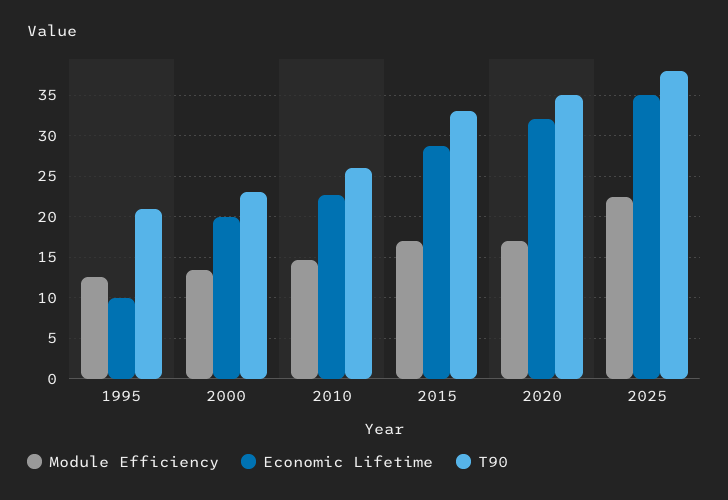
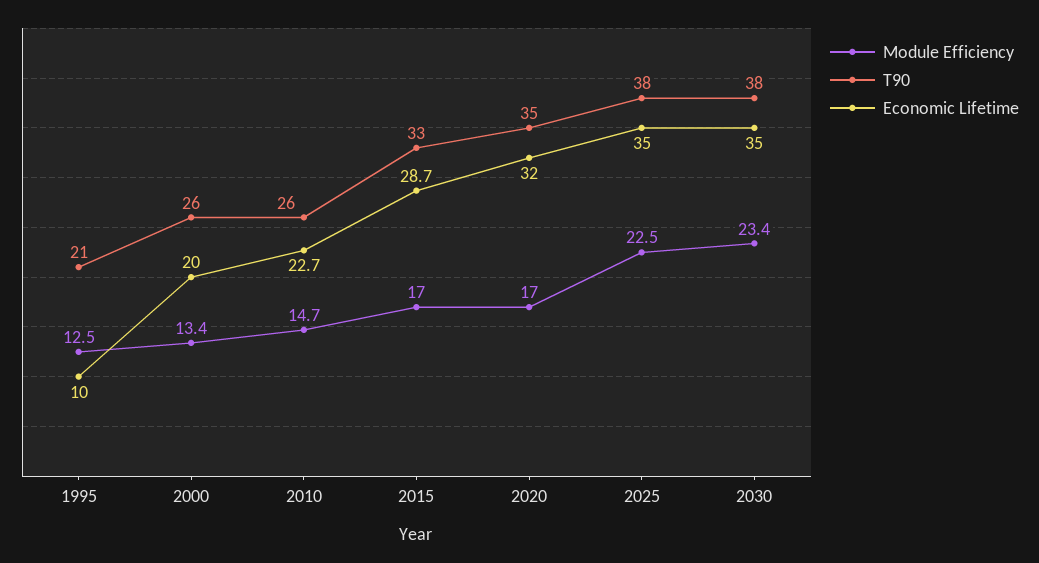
T90, 2000: 23 -> 26
Module Efficiency, 2030: none -> 23.4
T90, 2030: none -> 38
Economic Lifetime, 2030: none -> 35

